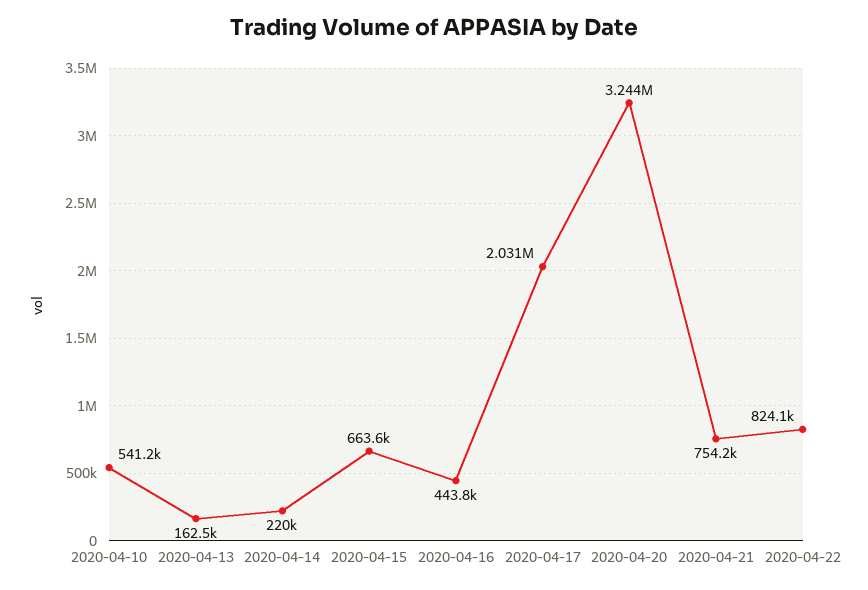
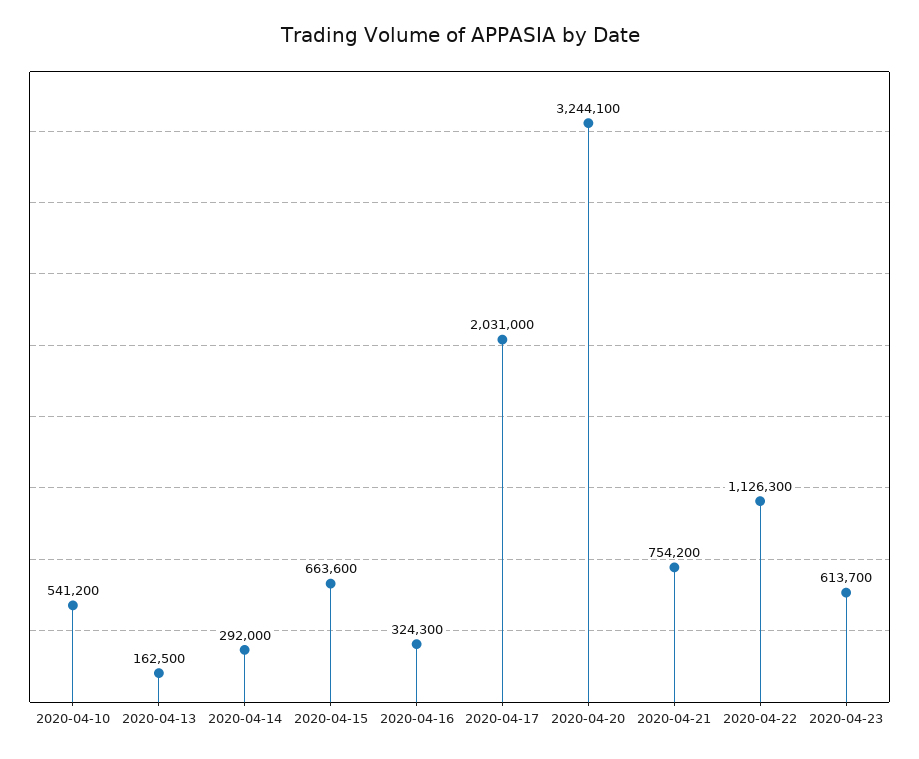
2020-04-14: 220000 -> 292000
2020-04-16: 443800 -> 324300
2020-04-22: 824100 -> 1126300
2020-04-23: none -> 613700

